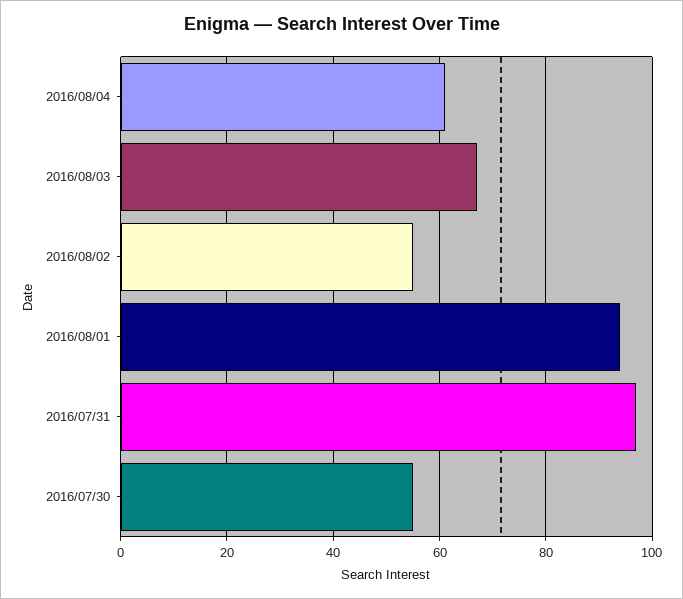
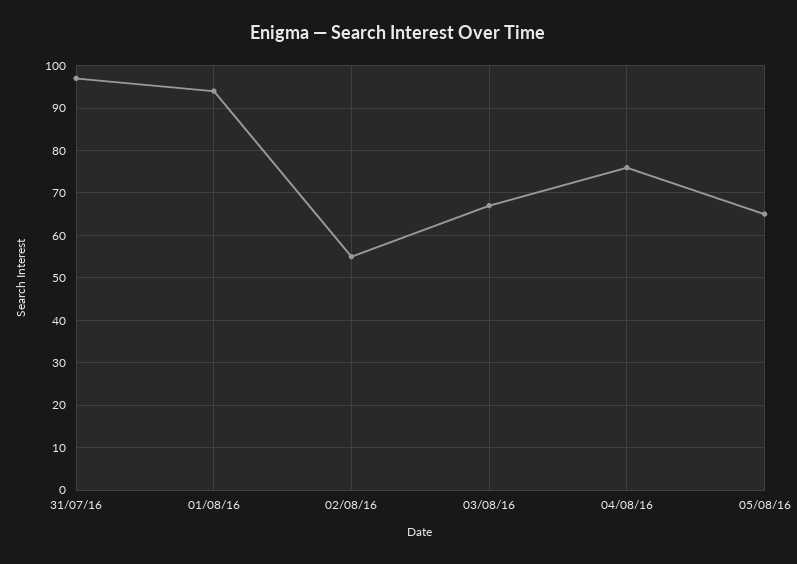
2016/08/04: 60 -> 75
2016/07/30: 55 -> none
05/08/16: none -> 65

